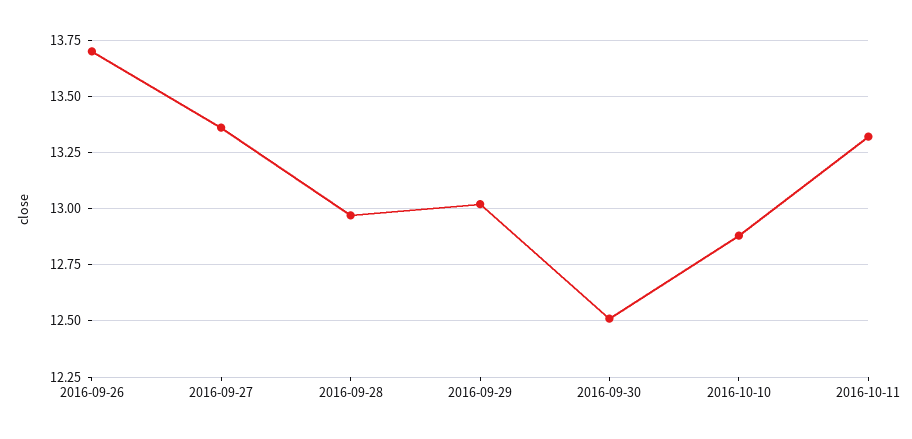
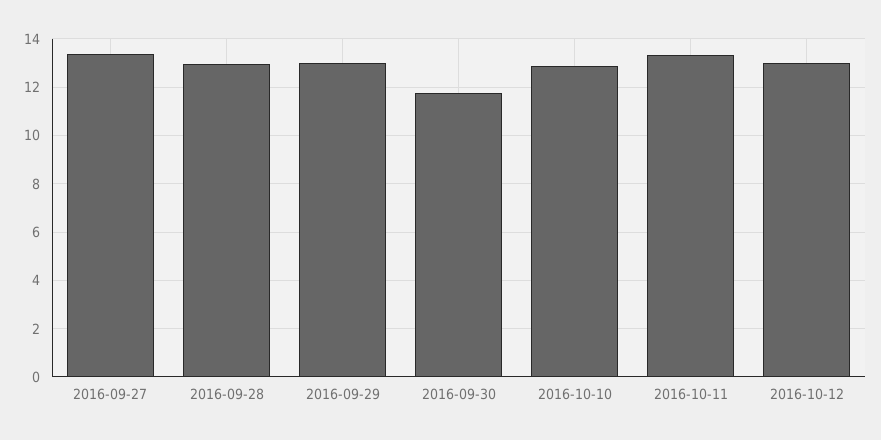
2016-09-26: 13.7 -> none
2016-09-30: 12.5 -> 11.75
2016-10-12: none -> 13

